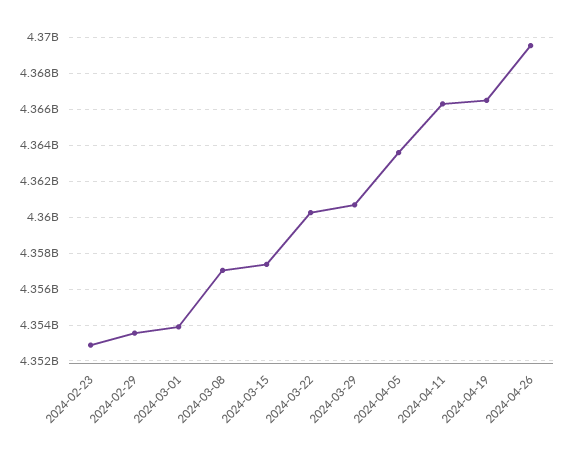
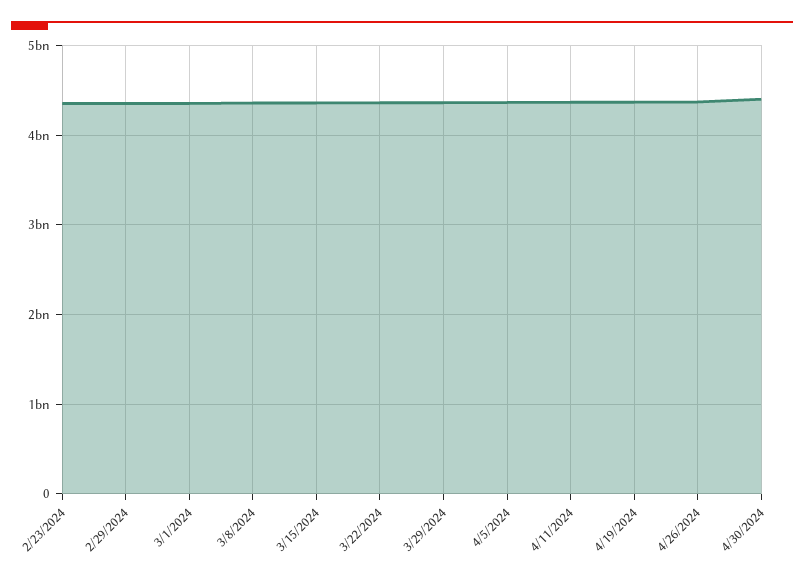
4/30/2024: none -> 4400000000

